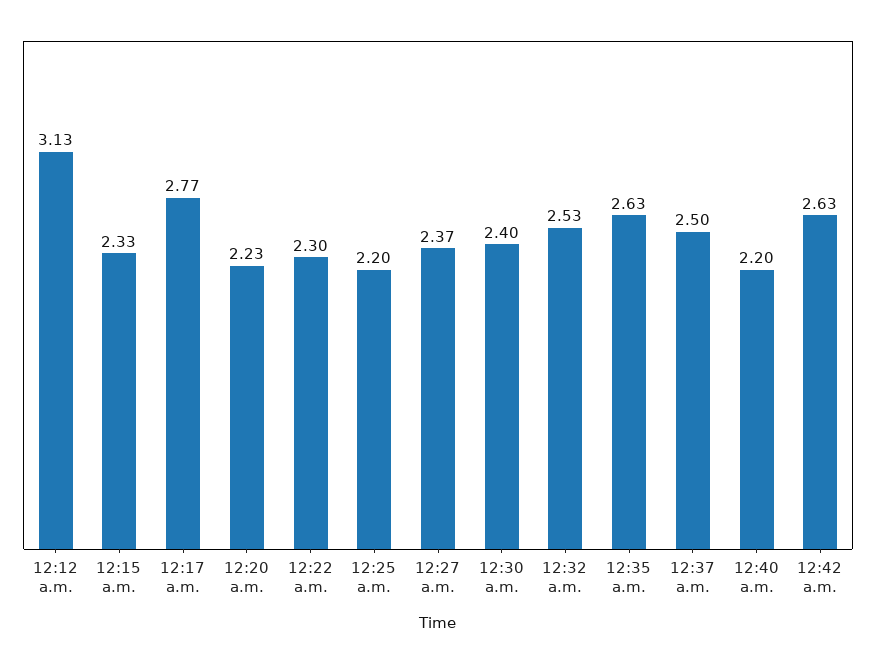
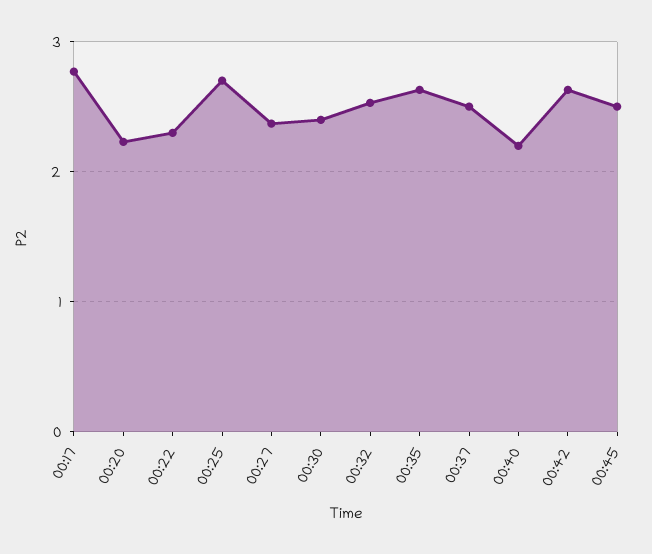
12:12 a.m.: 3.13 -> none
12:15 a.m.: 2.33 -> none
12:25 a.m.: 2.2 -> 2.7
00:45: none -> 2.5

